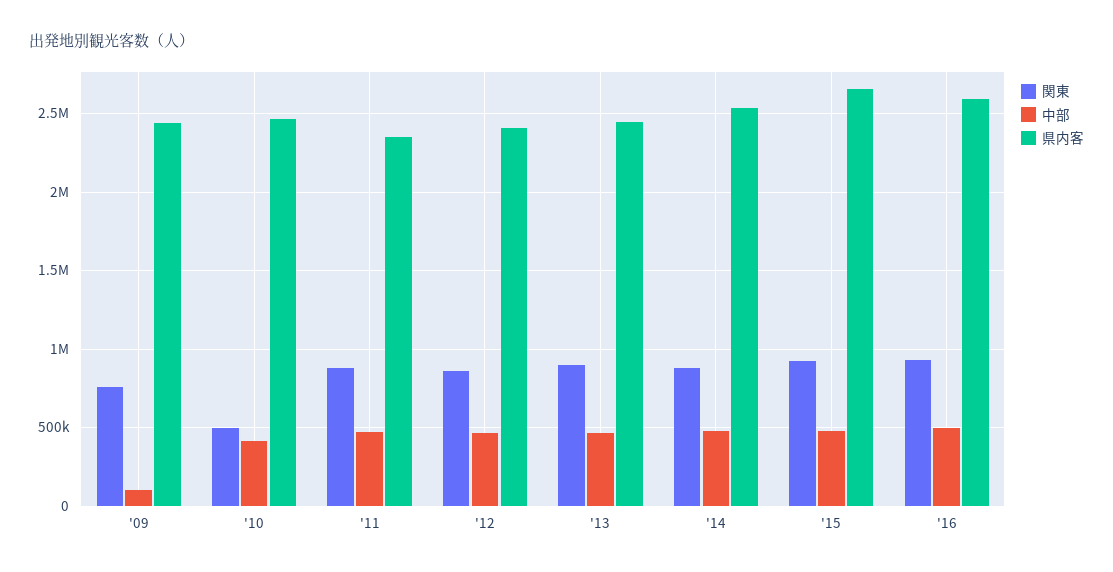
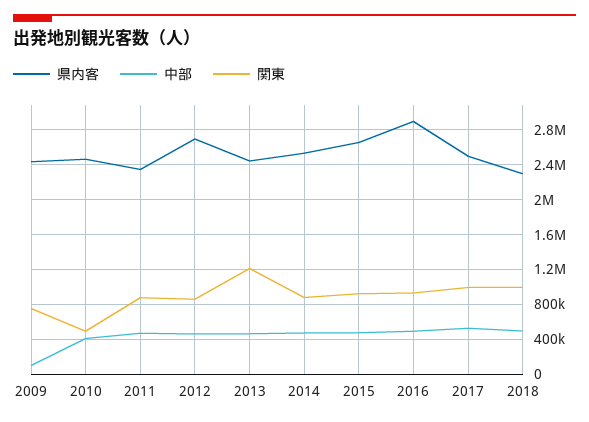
県内客, '12: 2400000 -> 2700000
関東, '13: 900000 -> 1200000
県内客, '16: 2600000 -> 2900000
県内客, 2017: none -> 2500000
中部, 2017: none -> 500000
関東, 2017: none -> 1000000
県内客, 2018: none -> 2300000
中部, 2018: none -> 500000
関東, 2018: none -> 1000000

